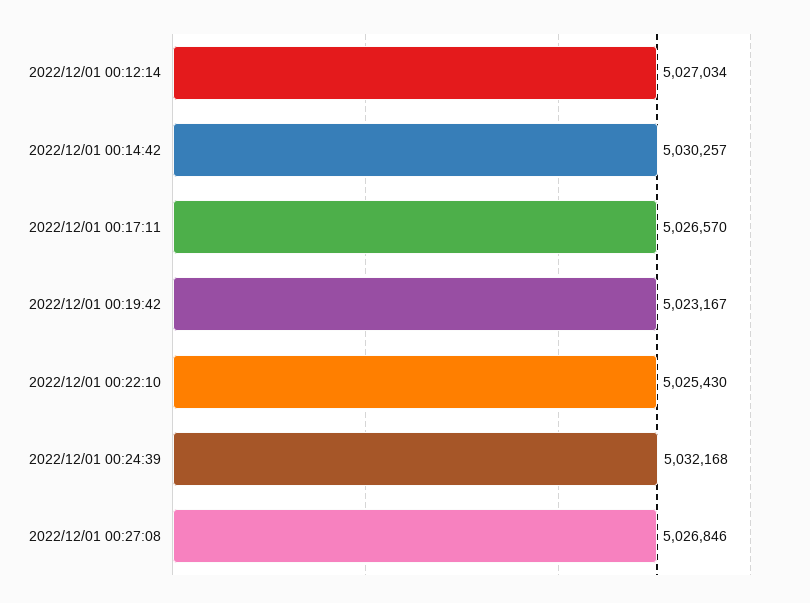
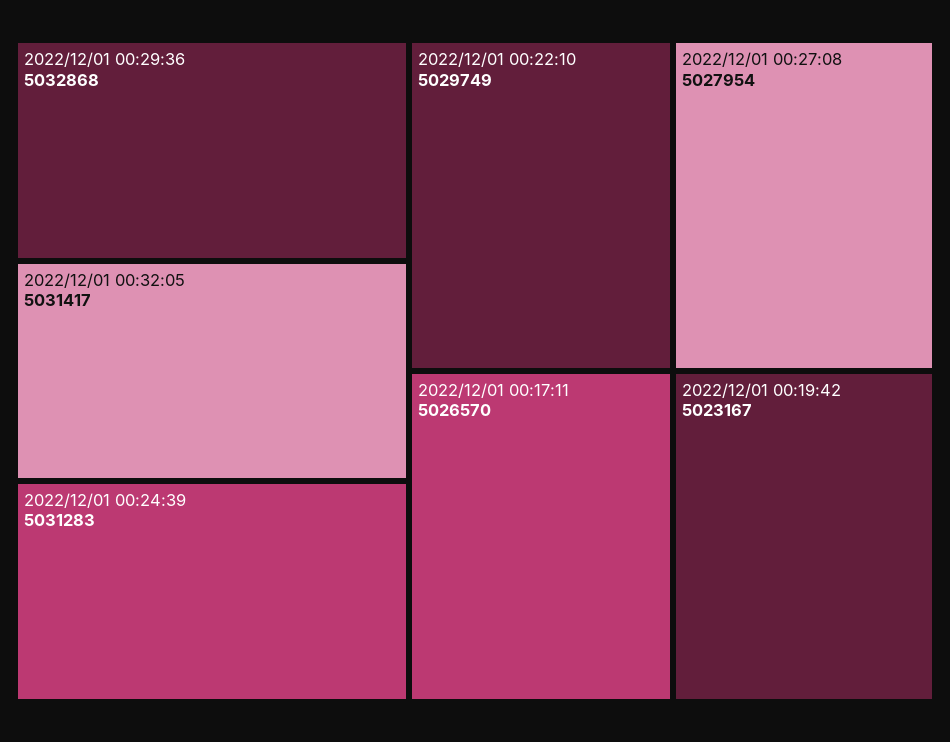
2022/12/01 00:12:14: 5027034 -> none
2022/12/01 00:14:42: 5030257 -> none
2022/12/01 00:22:10: 5025430 -> 5029749
2022/12/01 00:24:39: 5032168 -> 5031283
2022/12/01 00:27:08: 5026846 -> 5027954
2022/12/01 00:29:36: none -> 5032868
2022/12/01 00:32:05: none -> 5031417

